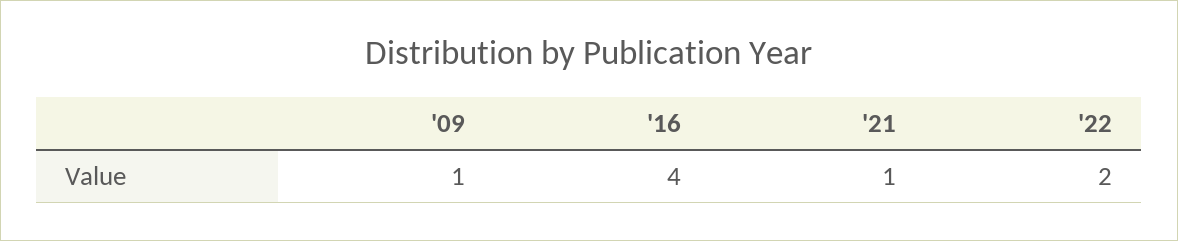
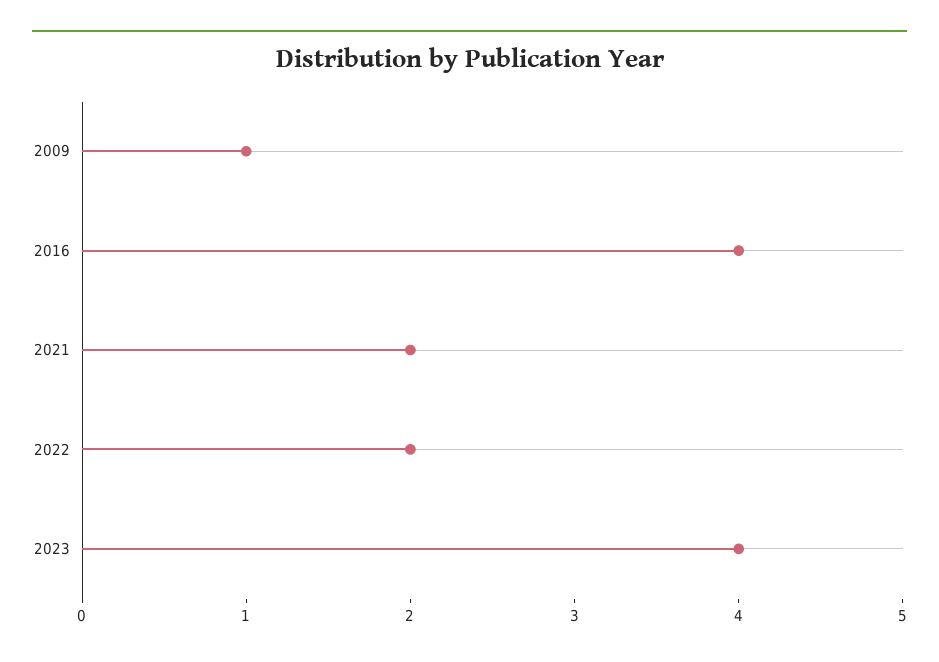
'21: 1 -> 2
2023: none -> 4

